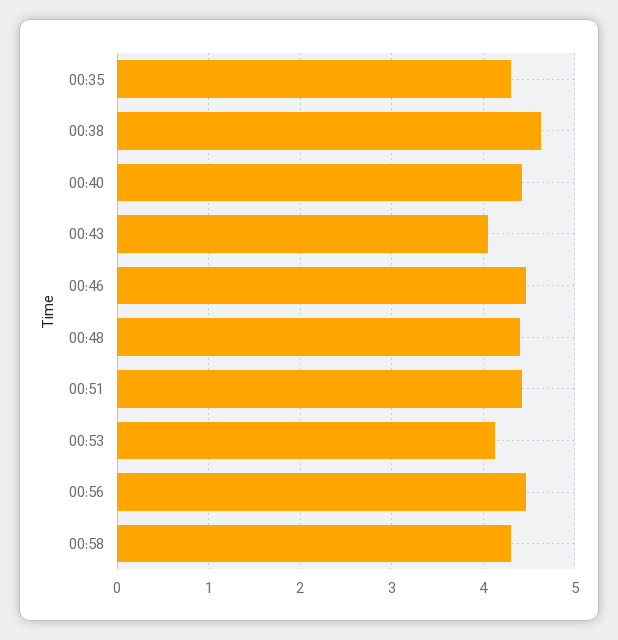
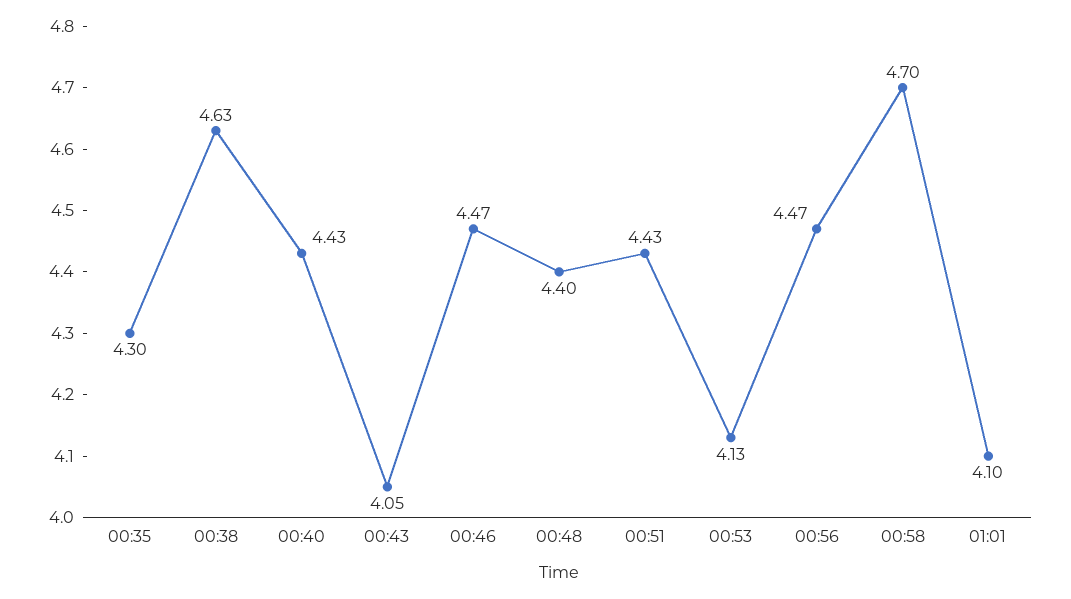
00:58: 4.3 -> 4.7
01:01: none -> 4.1

